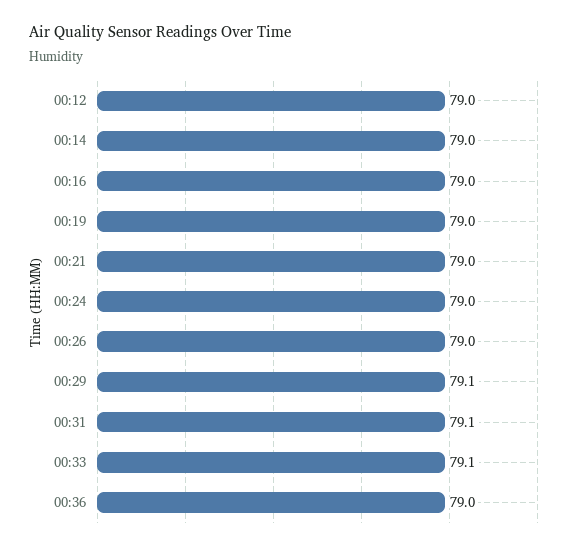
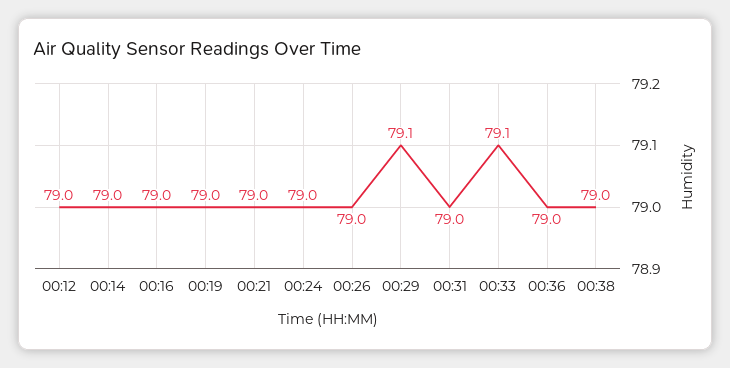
00:31: 79.1 -> 79
00:38: none -> 79

